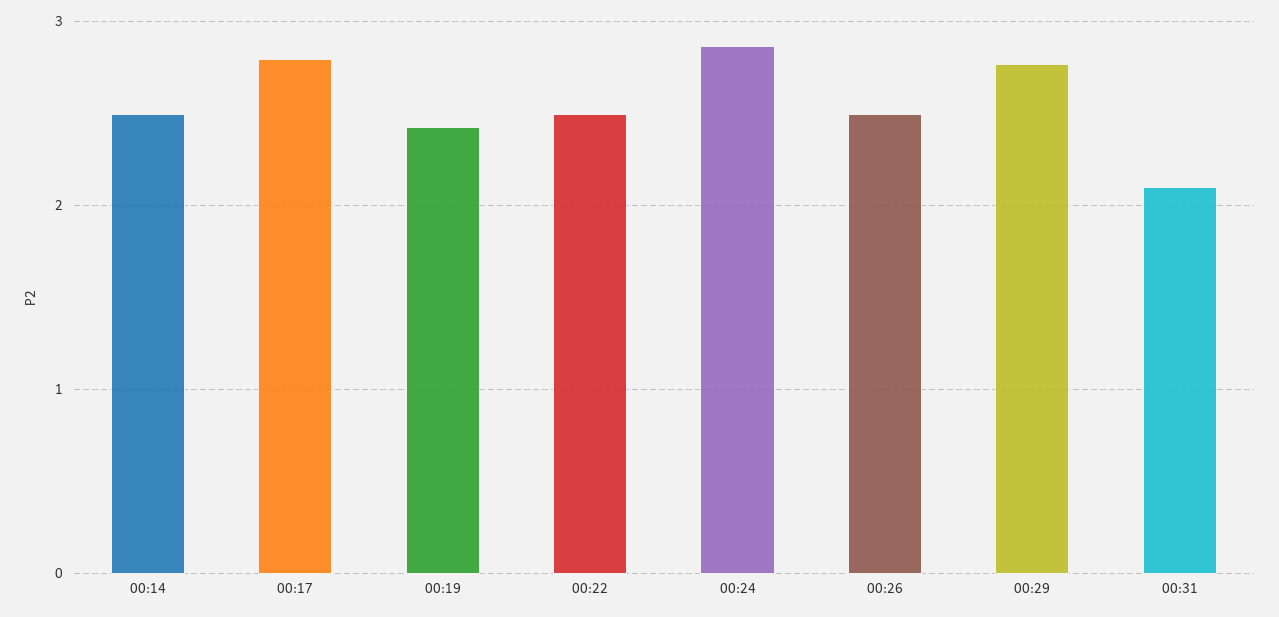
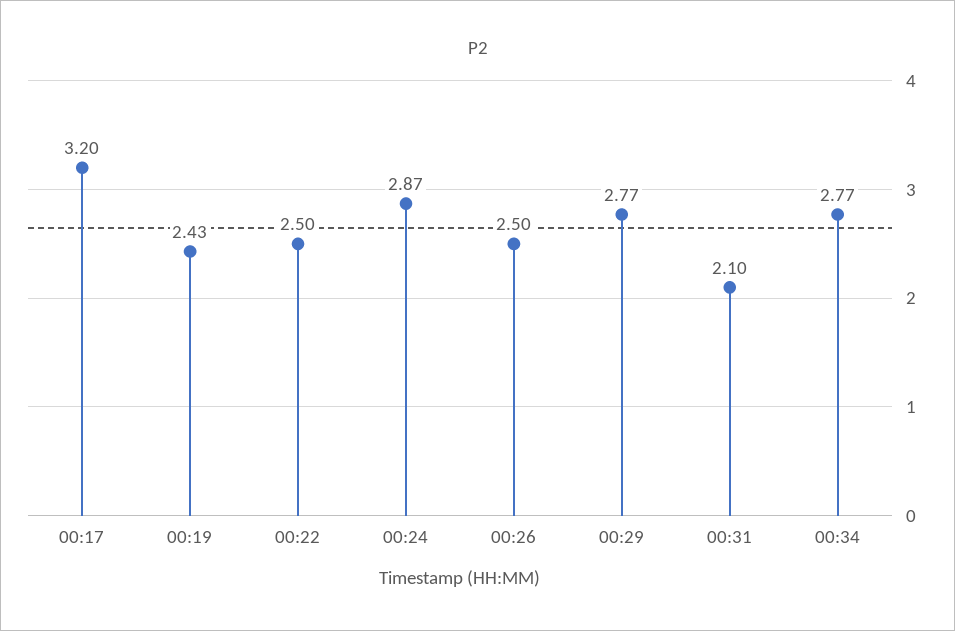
00:14: 2.5 -> none
00:17: 2.8 -> 3.2
00:34: none -> 2.77

